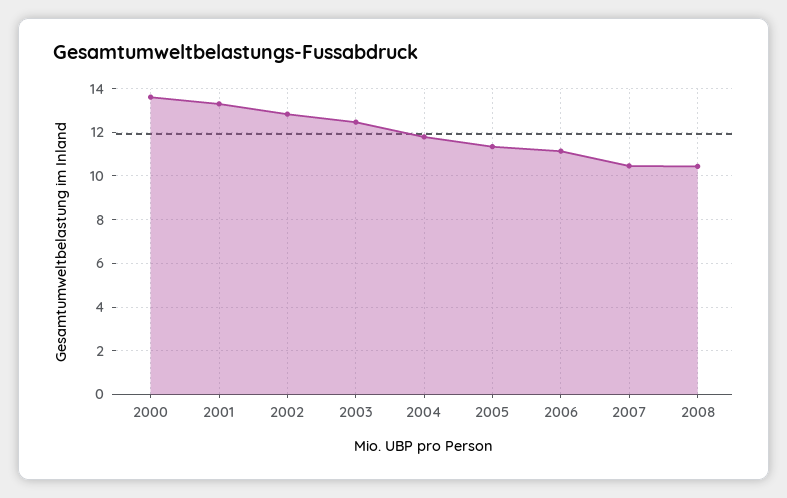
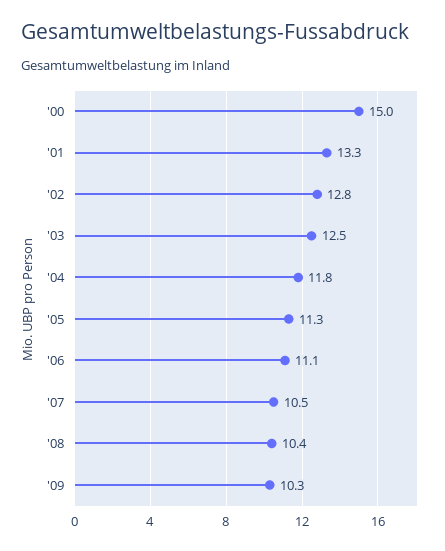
2000: 13.5 -> 15
'09: none -> 10.3

